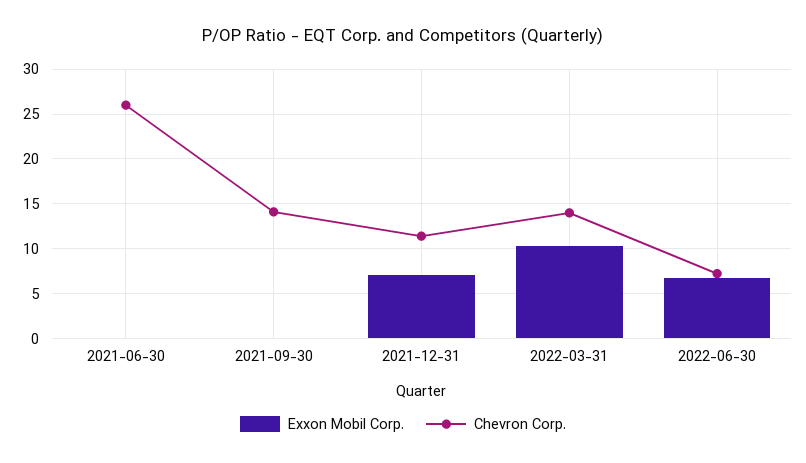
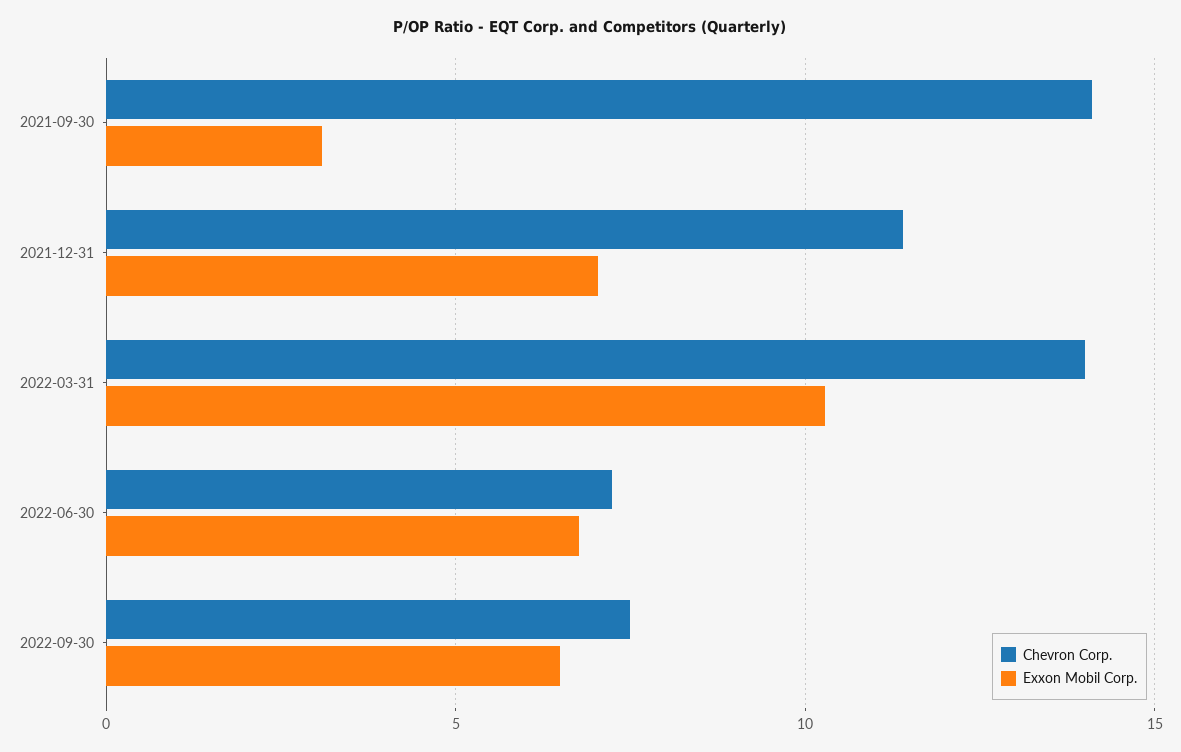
Exxon Mobil Corp., 2021-06-30: 0 -> none
Chevron Corp., 2021-06-30: 26 -> none
Exxon Mobil Corp., 2021-09-30: 0 -> 3
Chevron Corp., 2022-09-30: none -> 7.5
Exxon Mobil Corp., 2022-09-30: none -> 6.5

